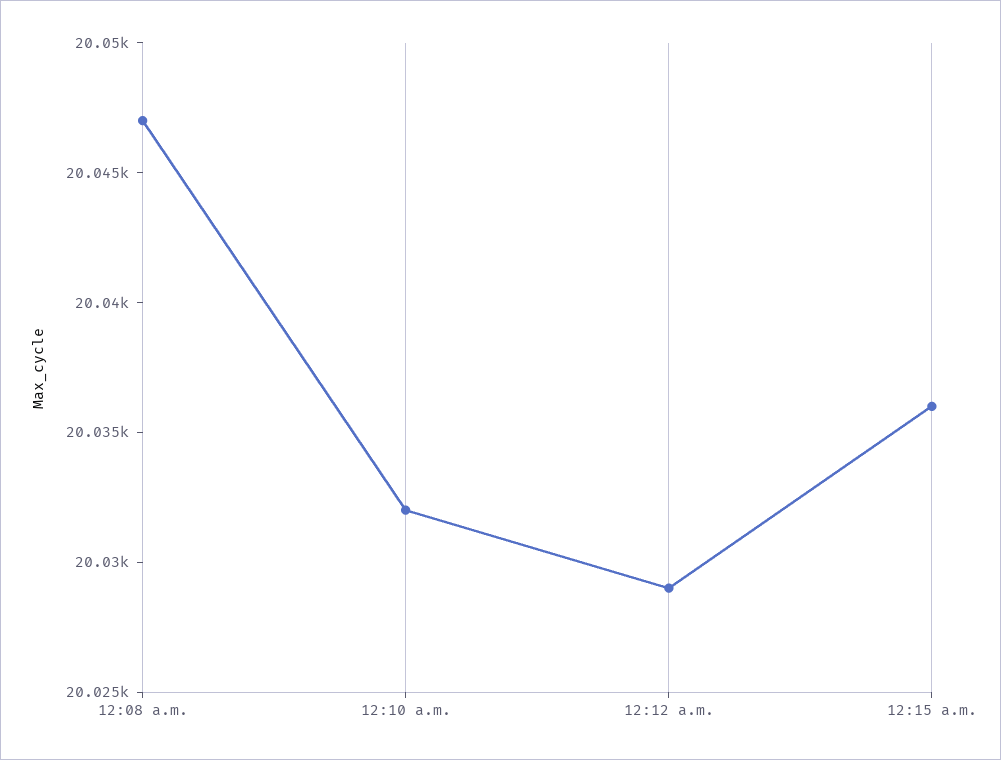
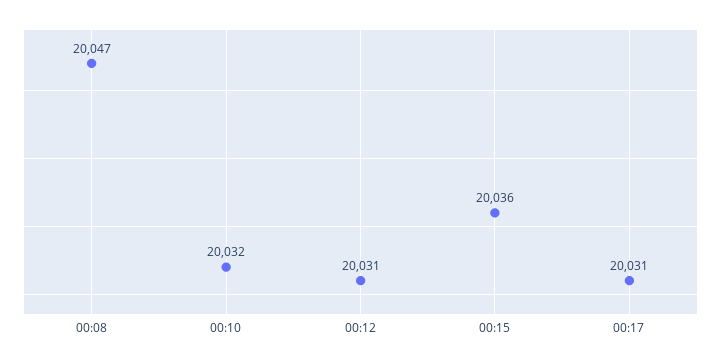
12:12 a.m.: 20029 -> 20031
00:17: none -> 20031

